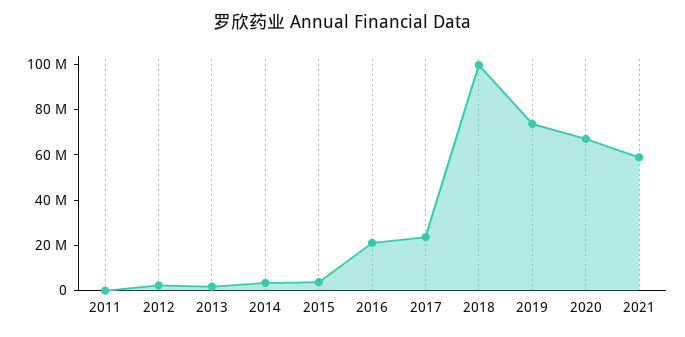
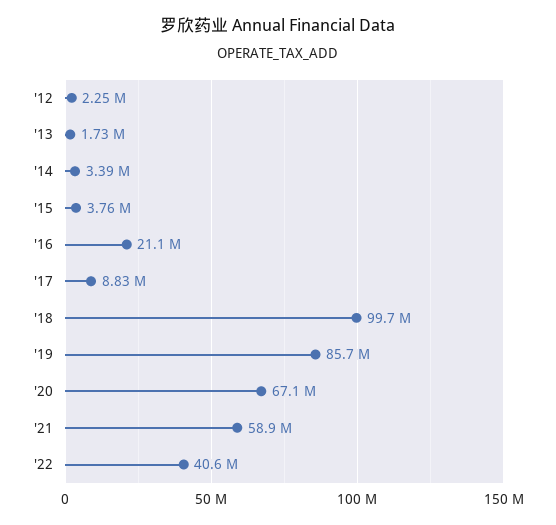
2011: 0 -> none
2017: 25000000 -> 8830000
2019: 75000000 -> 85700000
'22: none -> 40600000

